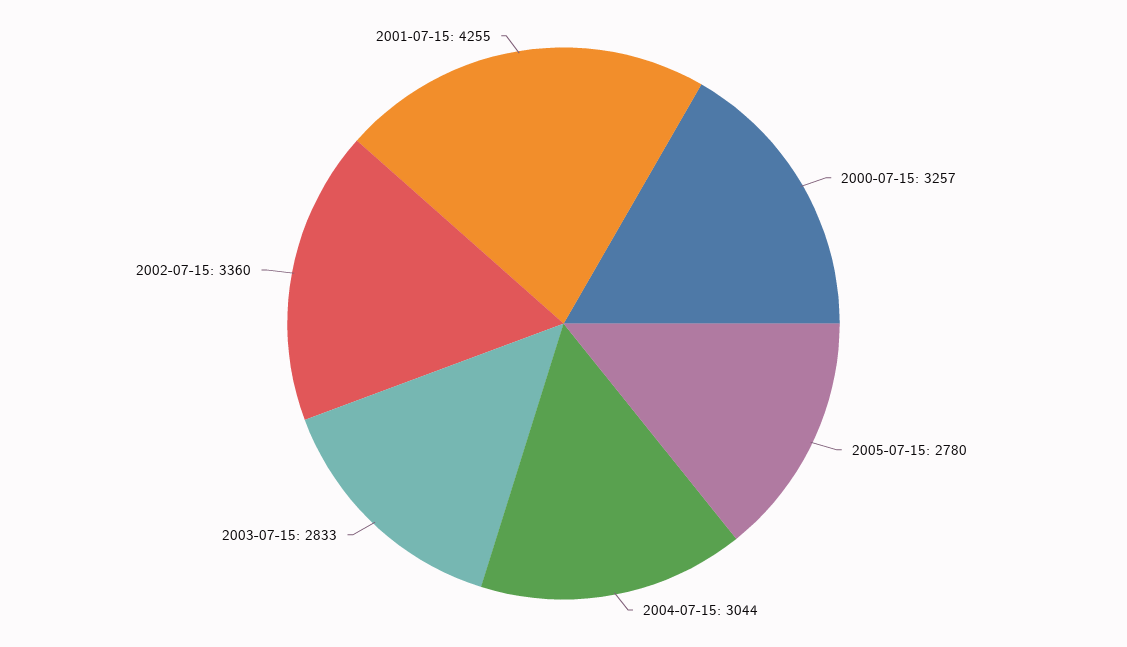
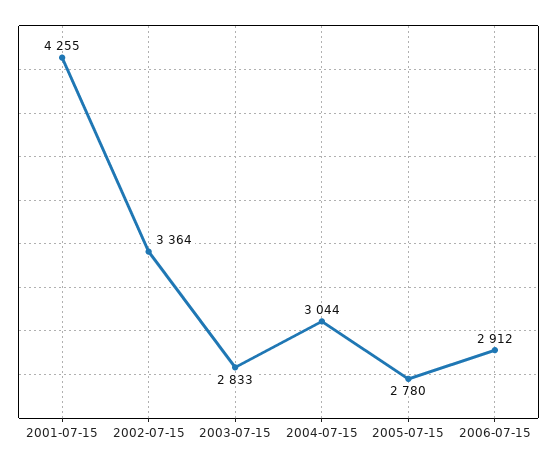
2000-07-15: 3257 -> none
2002-07-15: 3360 -> 3364
2006-07-15: none -> 2912

